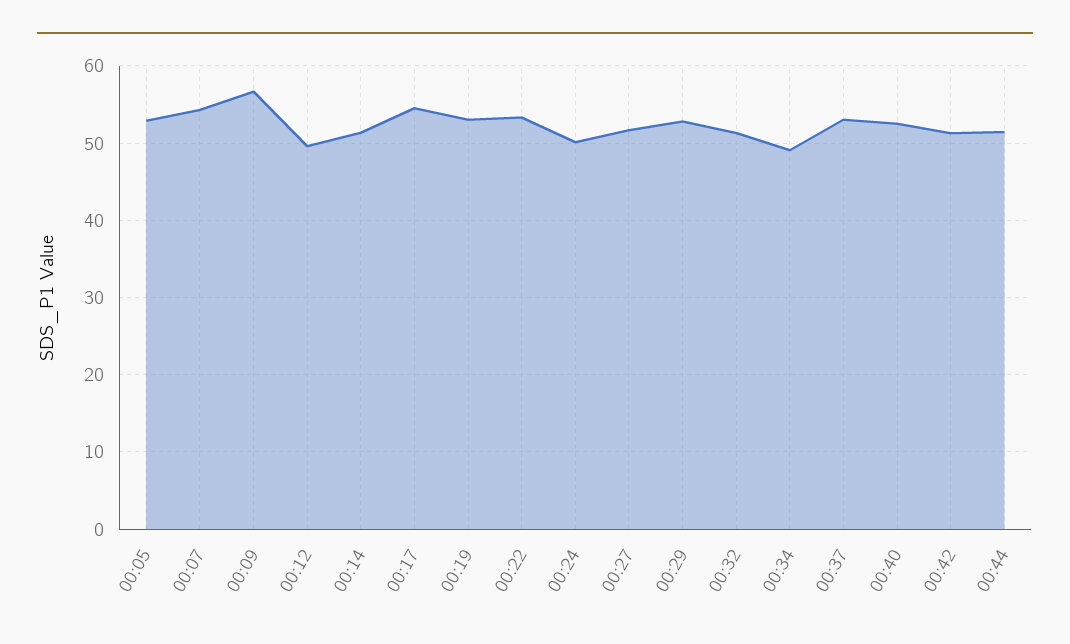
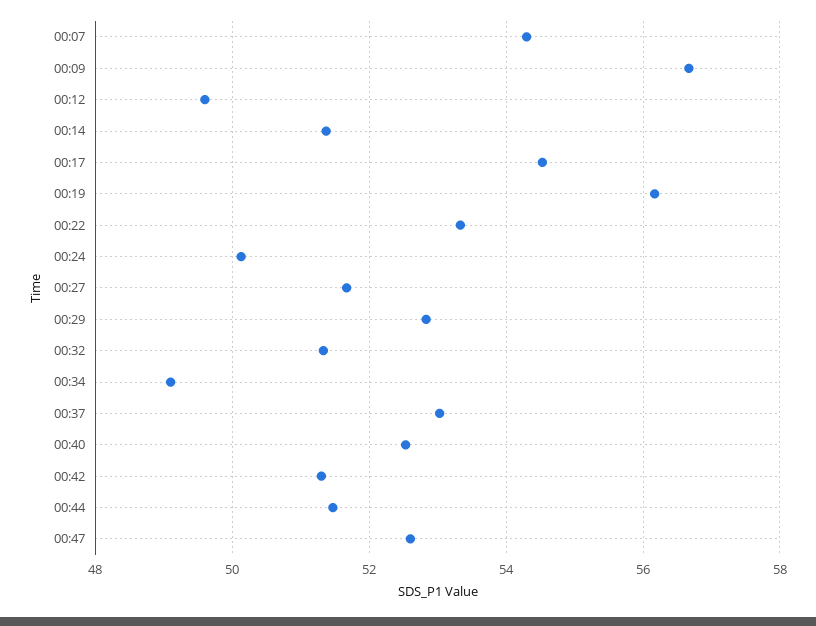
00:05: 53 -> none
00:19: 53 -> 56.2
00:47: none -> 52.6

